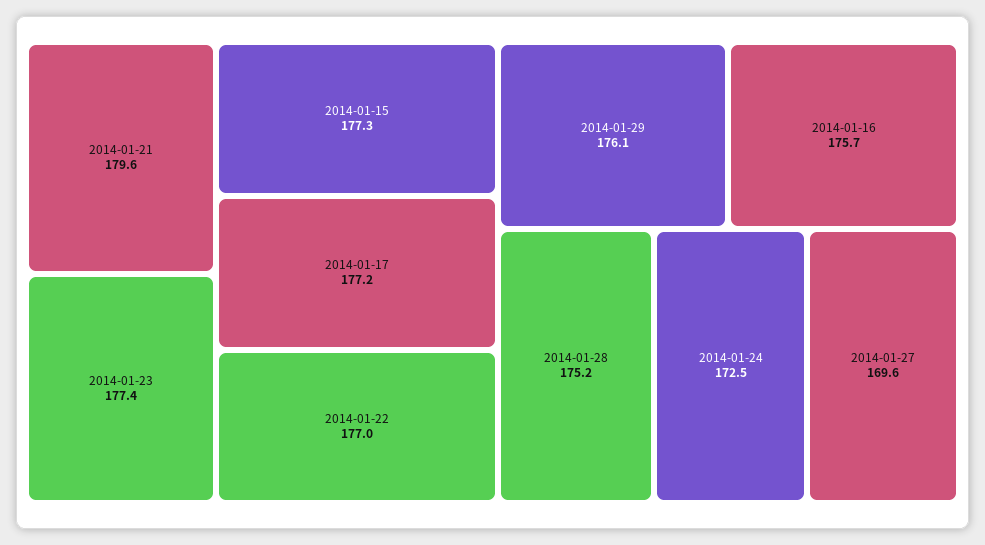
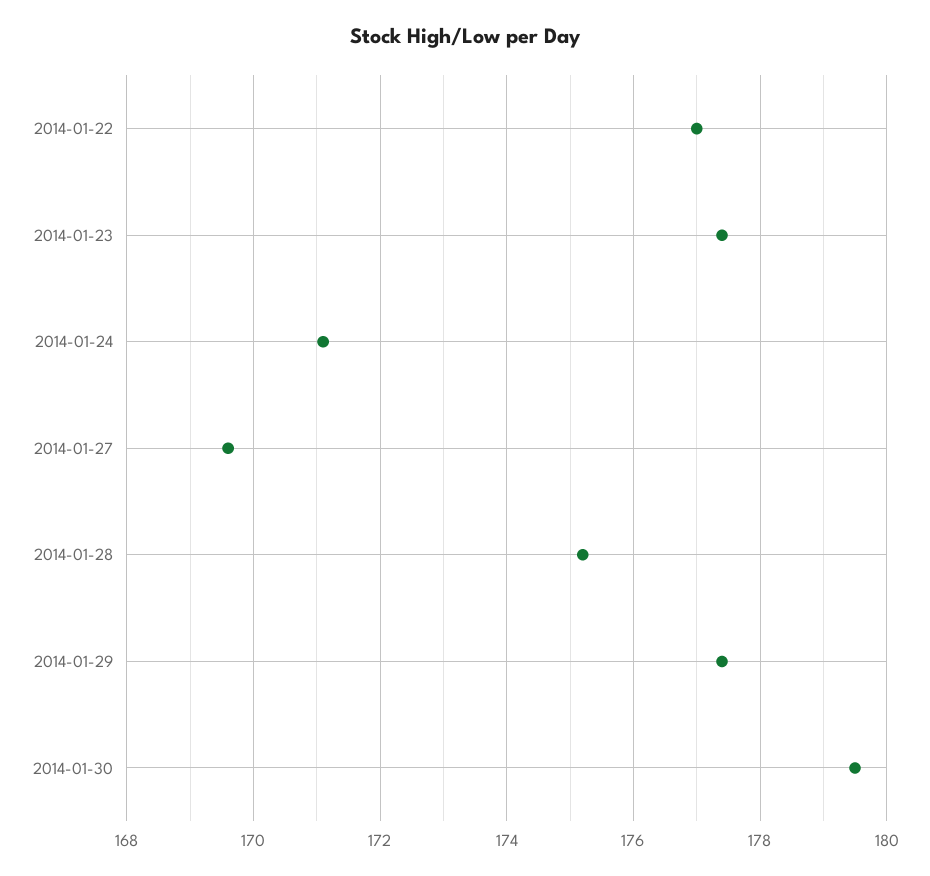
2014-01-21: 179.6 -> none
2014-01-15: 177.3 -> none
2014-01-17: 177.2 -> none
2014-01-29: 176.1 -> 177.5
2014-01-16: 175.7 -> none
2014-01-24: 172.5 -> 171
2014-01-30: none -> 179.5

